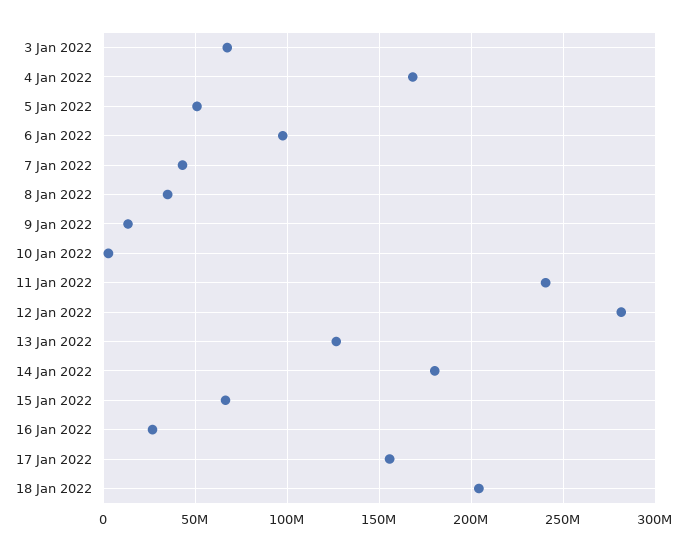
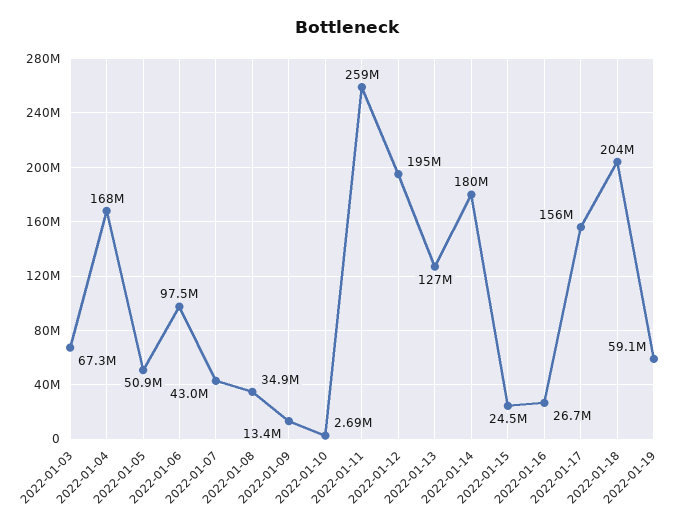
11 Jan 2022: 240000000 -> 259000000
12 Jan 2022: 280000000 -> 195000000
15 Jan 2022: 65000000 -> 24500000
2022-01-19: none -> 59100000

